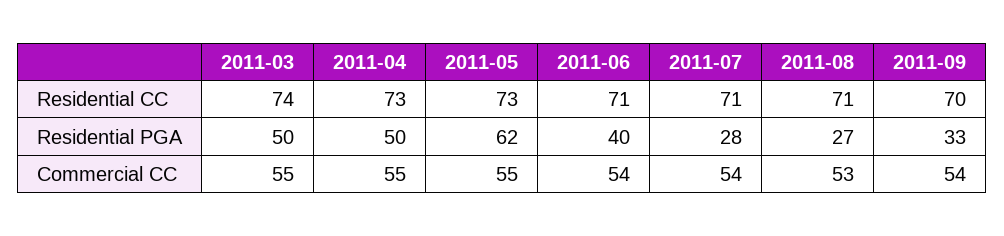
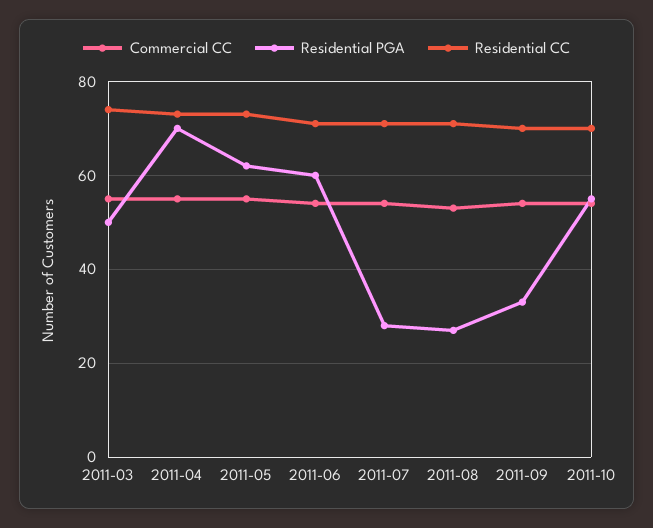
Residential PGA, 2011-04: 50 -> 70
Residential PGA, 2011-06: 40 -> 60
Commercial CC, 2011-10: none -> 55
Residential PGA, 2011-10: none -> 55
Residential CC, 2011-10: none -> 70

